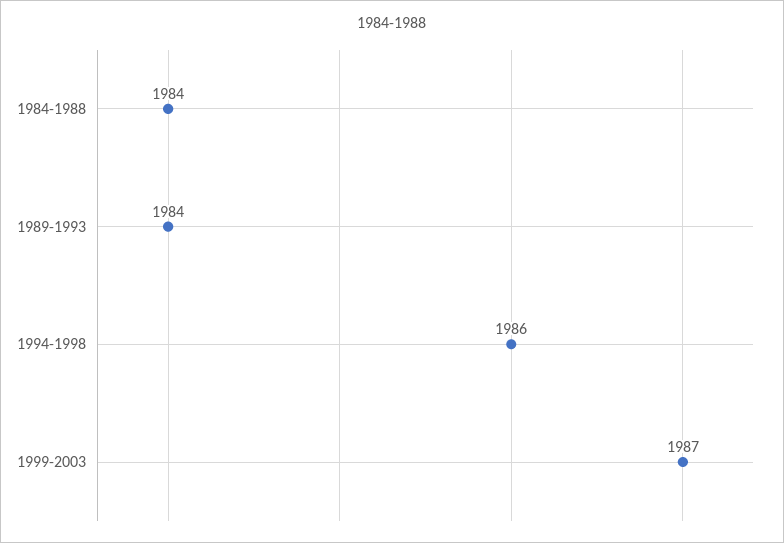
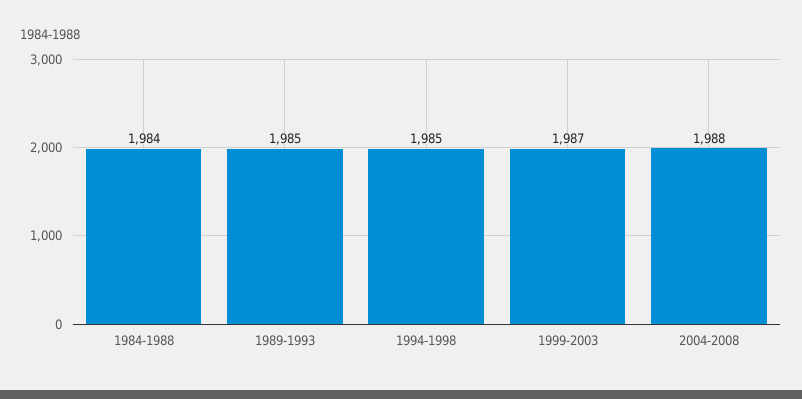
1989-1993: 1984 -> 1985
1994-1998: 1986 -> 1985
2004-2008: none -> 1988

